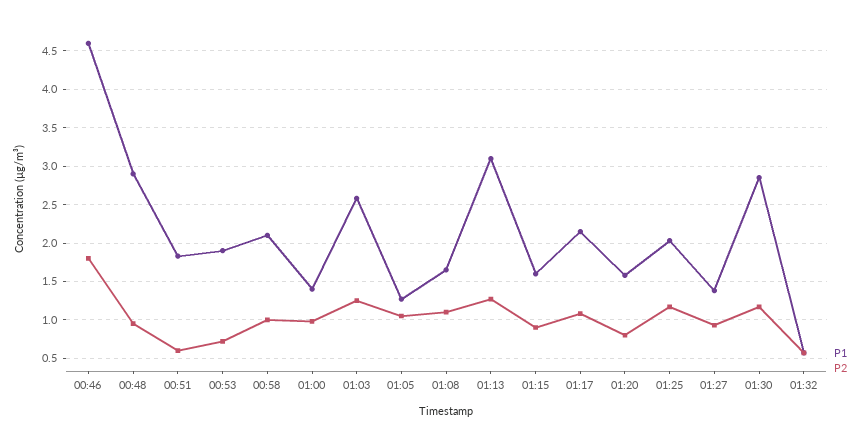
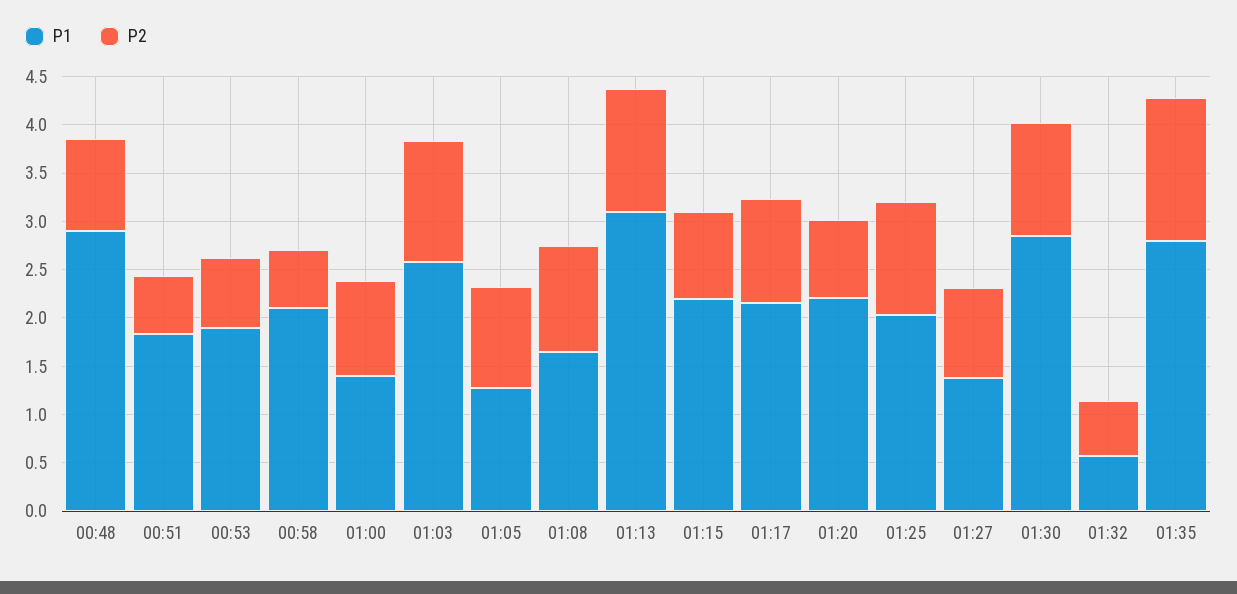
P1, 00:46: 4.6 -> none
P2, 00:46: 1.8 -> none
P2, 00:58: 1 -> 0.6
P1, 01:15: 1.6 -> 2.2
P1, 01:20: 1.6 -> 2.2
P1, 01:35: none -> 2.8
P2, 01:35: none -> 1.5

